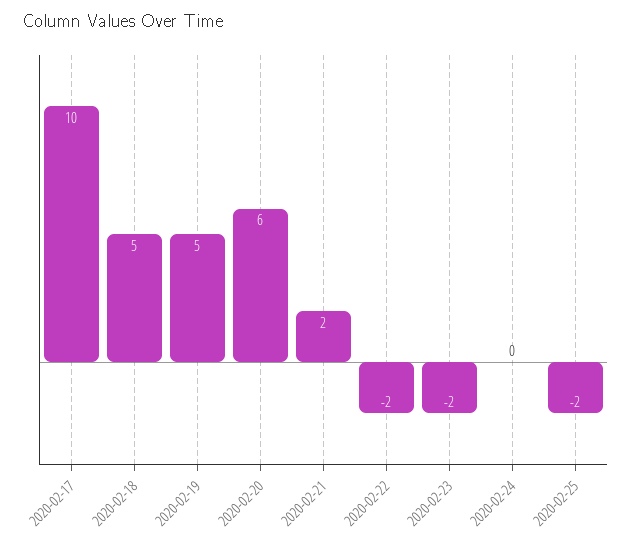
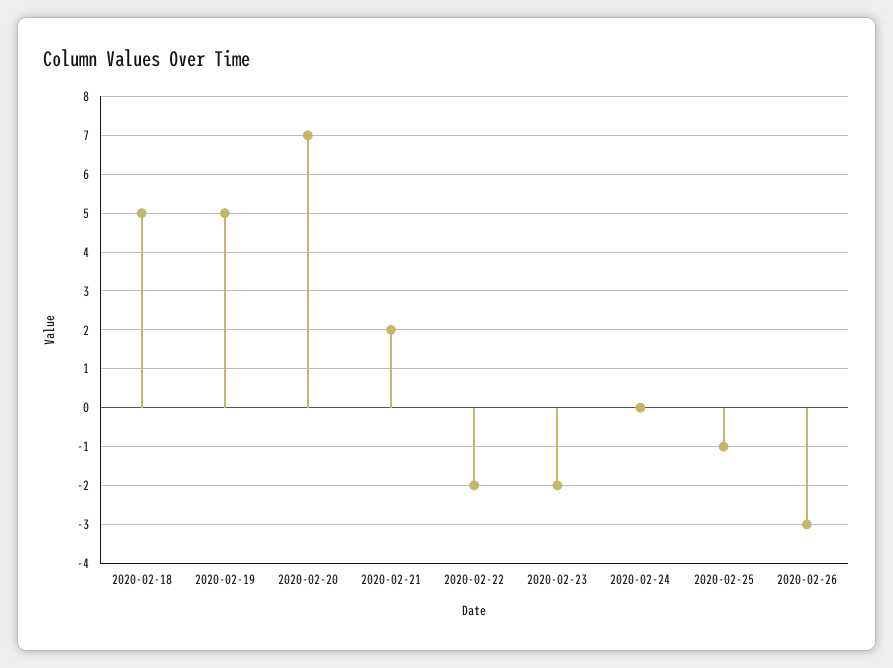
2020-02-17: 10 -> none
2020-02-20: 6 -> 7
2020-02-25: -2 -> -1
2020-02-26: none -> -3

